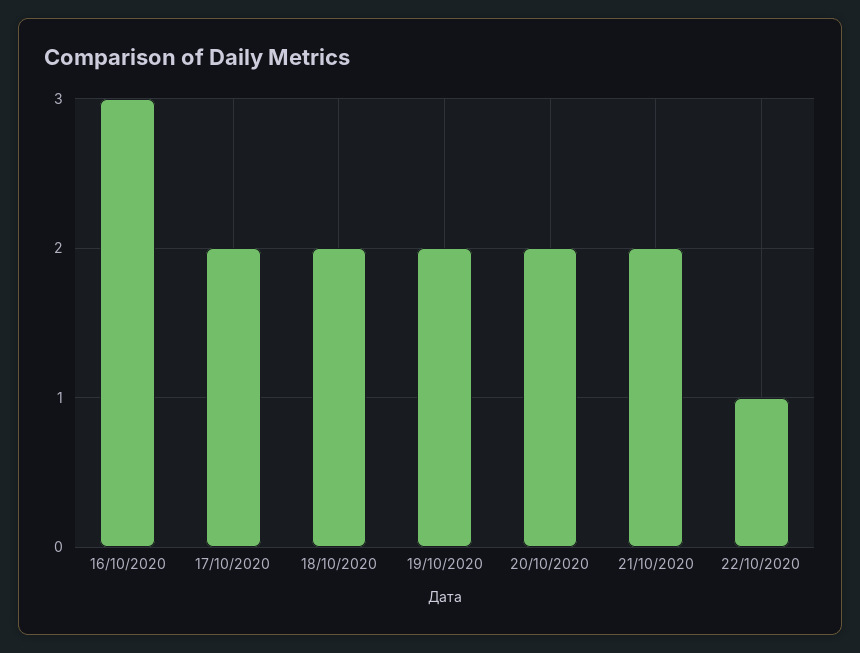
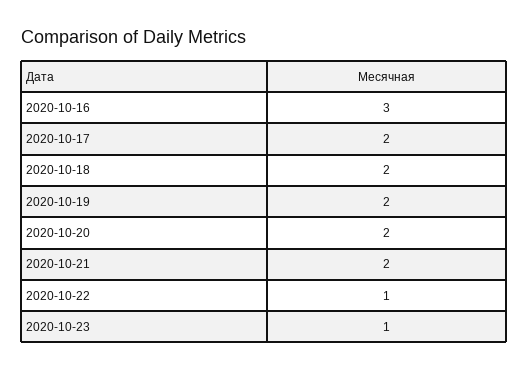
2020-10-23: none -> 1

